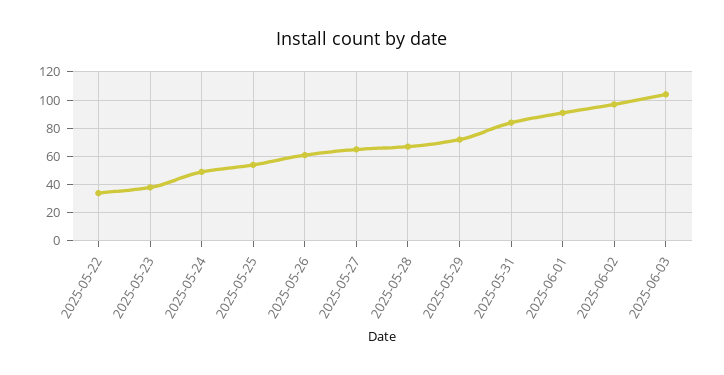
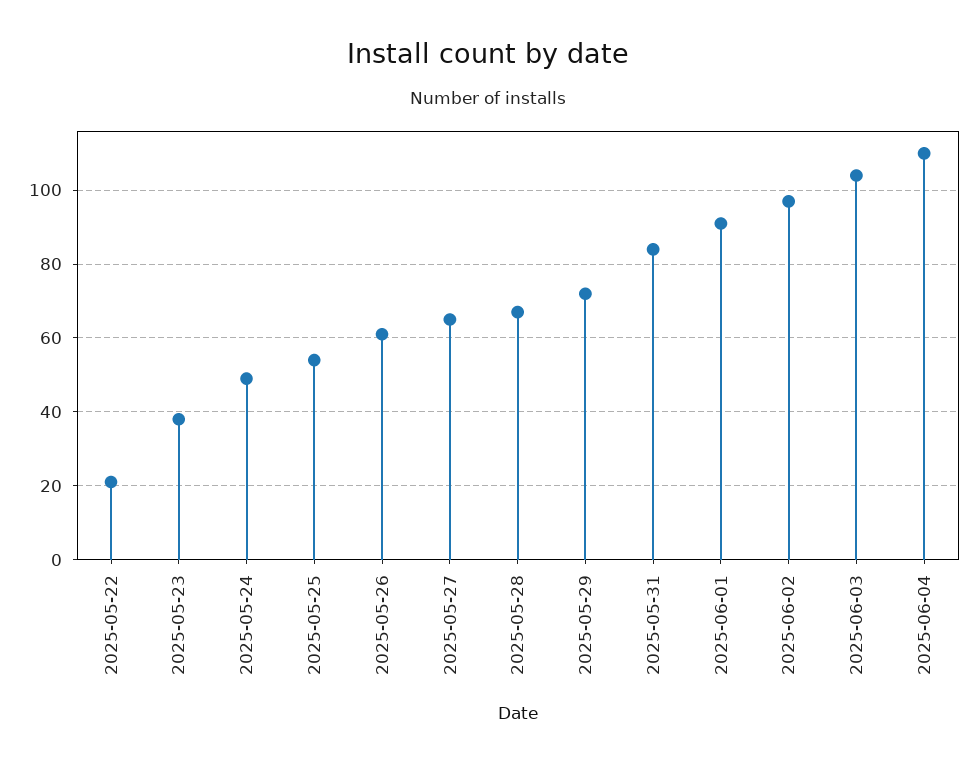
2025-05-22: 35 -> 20
2025-06-04: none -> 110

